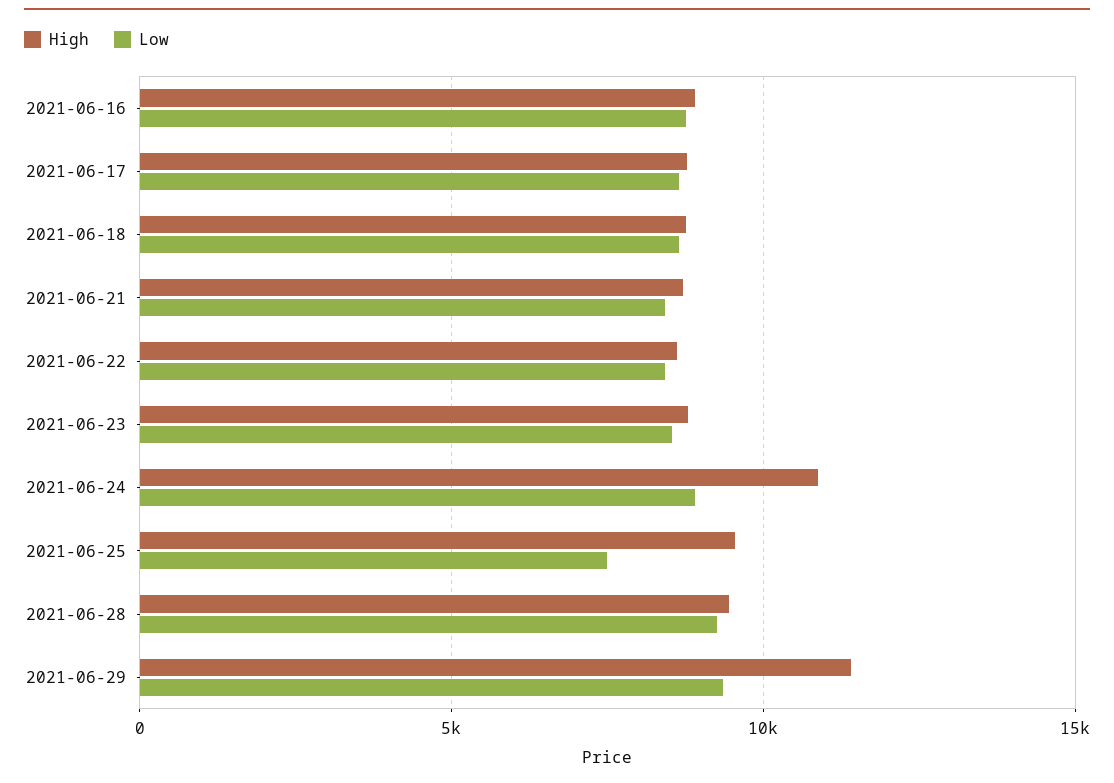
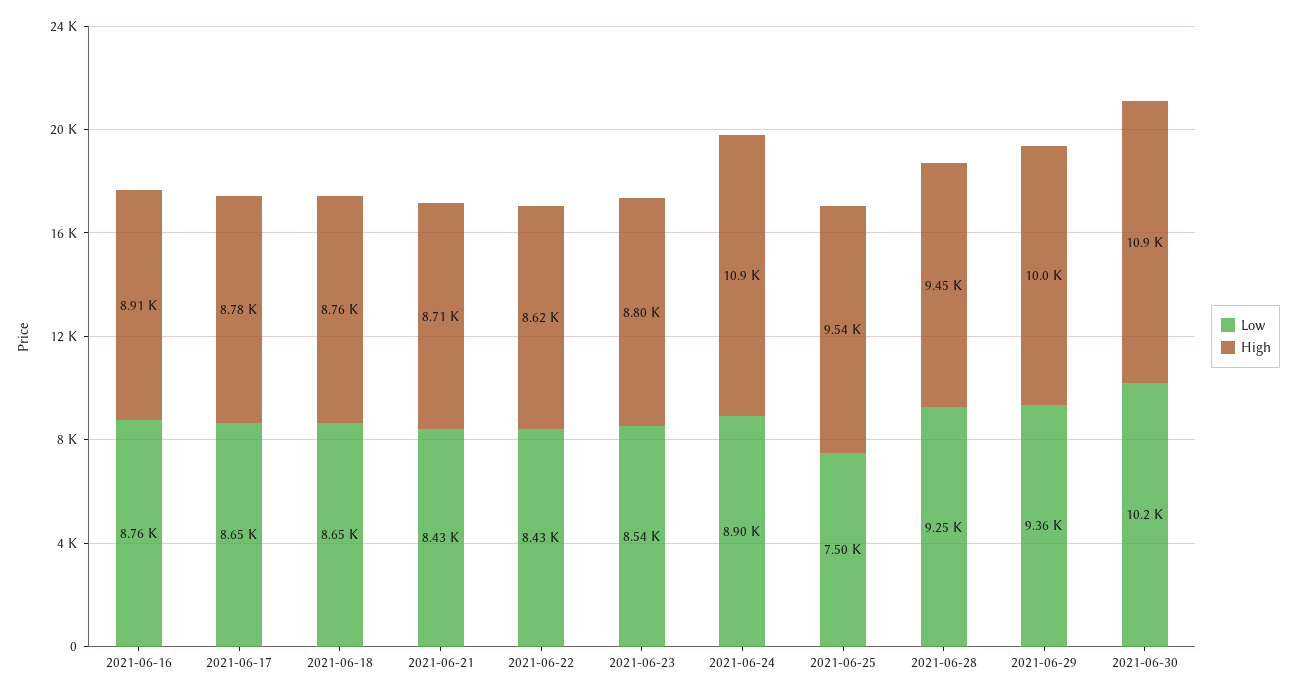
High, 2021-06-29: 11500 -> 10000
Low, 2021-06-30: none -> 10200
High, 2021-06-30: none -> 10900

